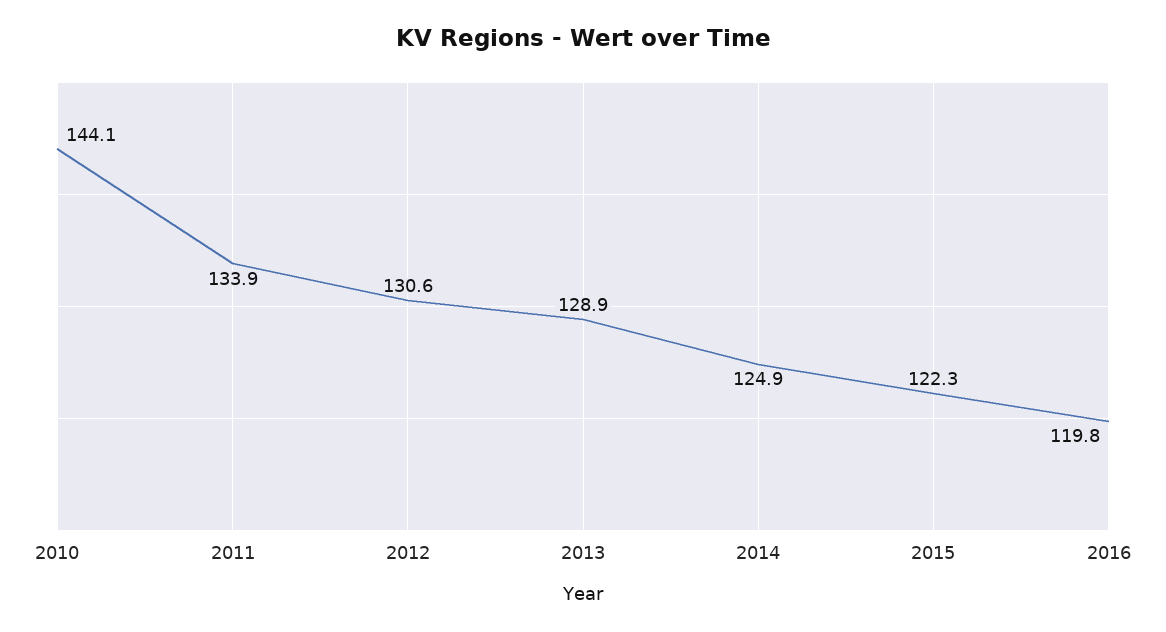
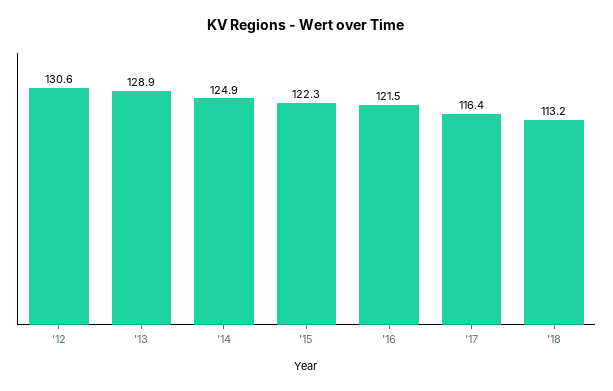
2010: 144.1 -> none
2011: 133.9 -> none
2016: 119.8 -> 121.5
'17: none -> 116.4
'18: none -> 113.2

